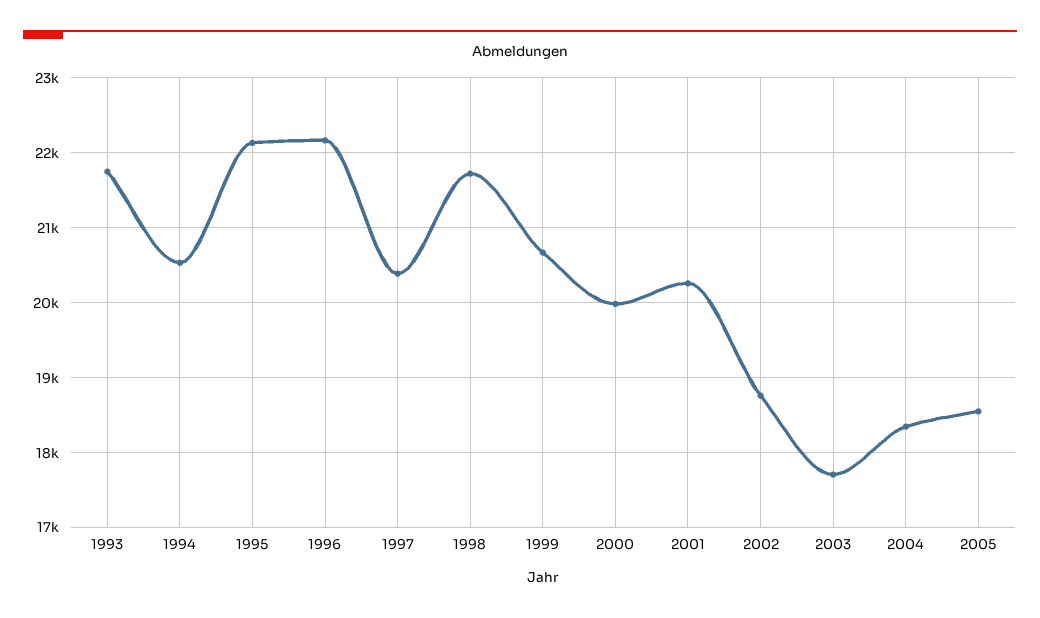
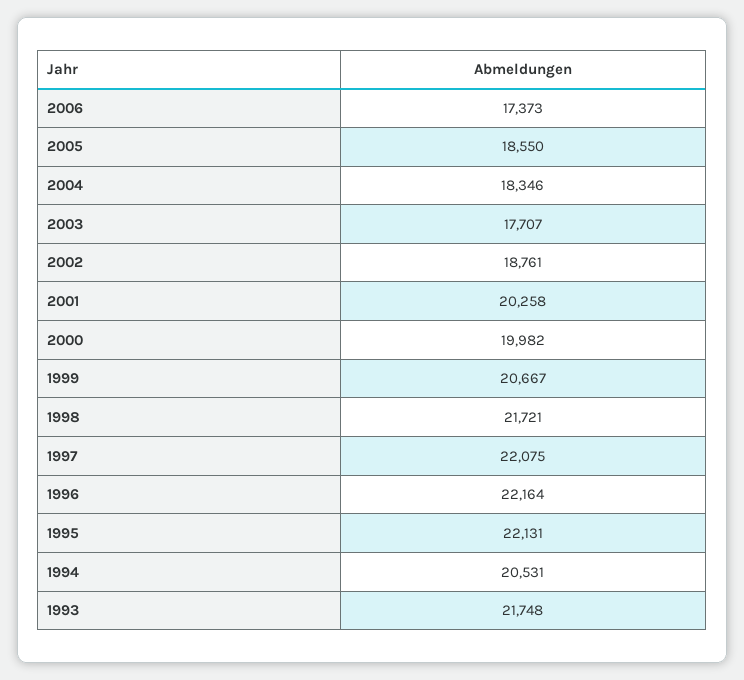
1997: 20400 -> 22075
2006: none -> 17373

